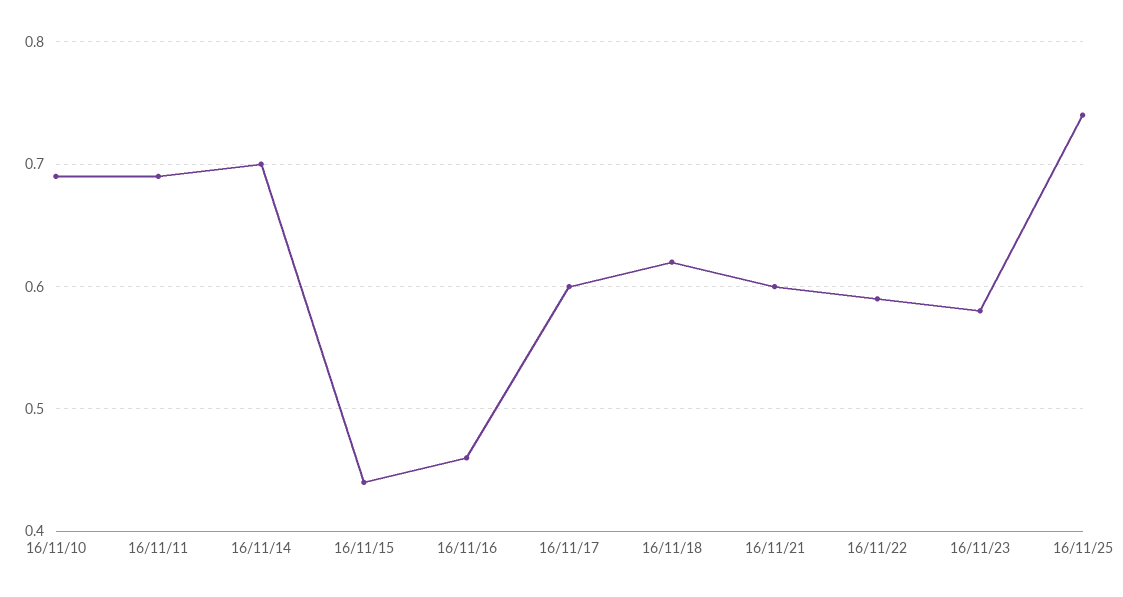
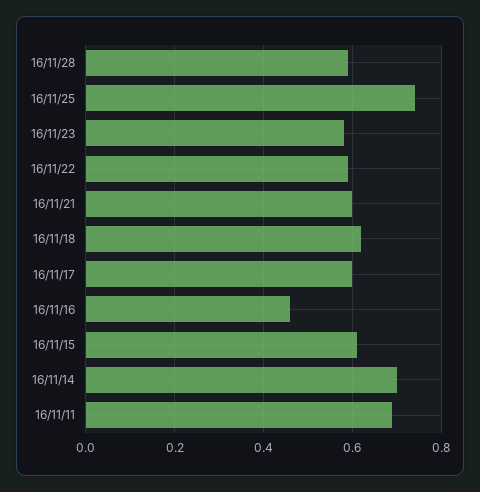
16/11/10: 0.69 -> none
16/11/15: 0.44 -> 0.6
16/11/28: none -> 0.6

